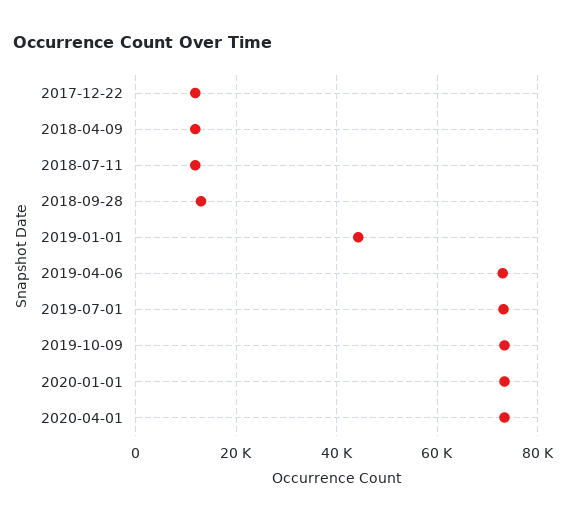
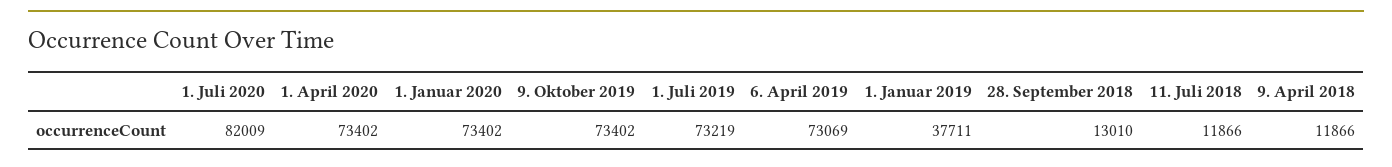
2017-12-22: 12000 -> none
2019-01-01: 44000 -> 37711
1. Juli 2020: none -> 82009

